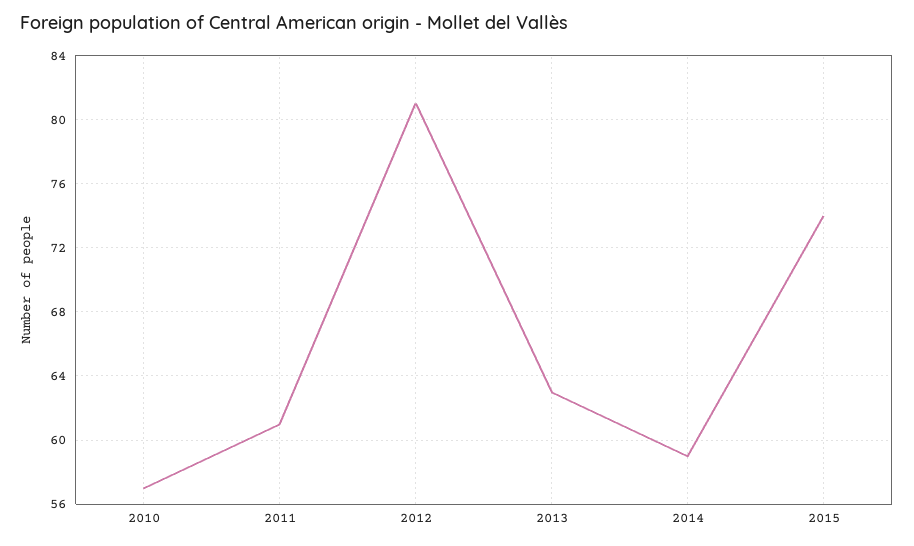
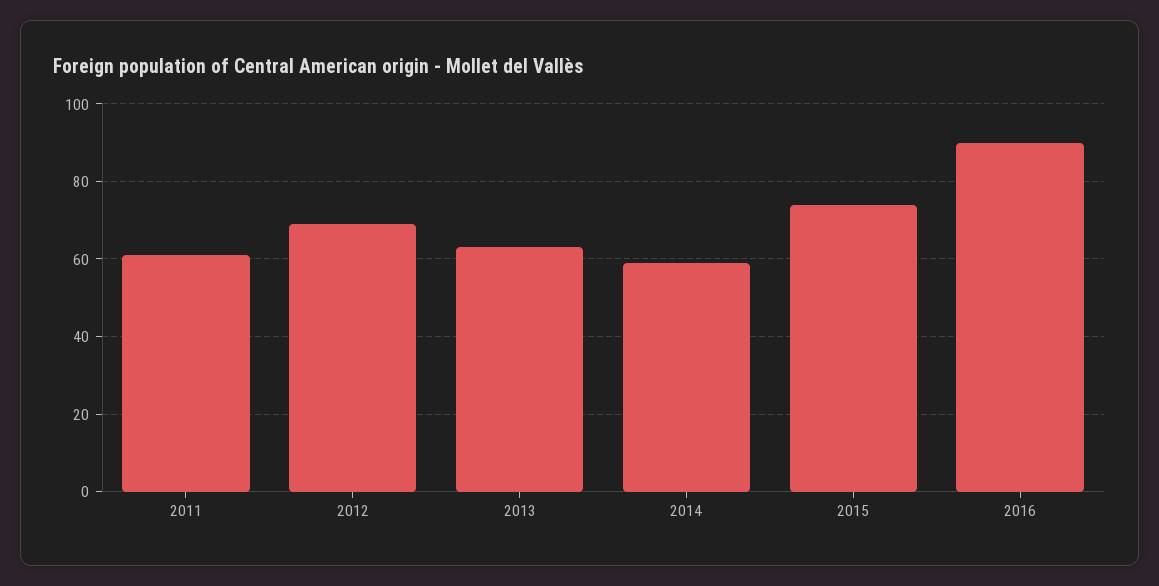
2010: 57 -> none
2012: 81 -> 70
2016: none -> 90

